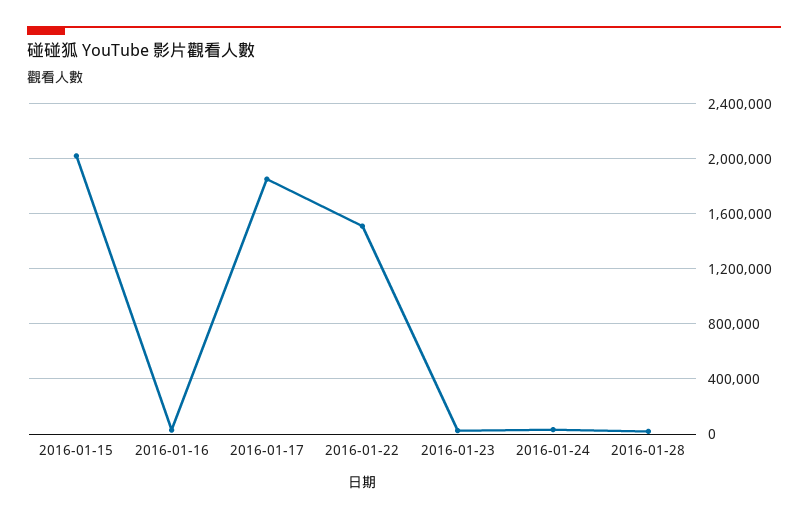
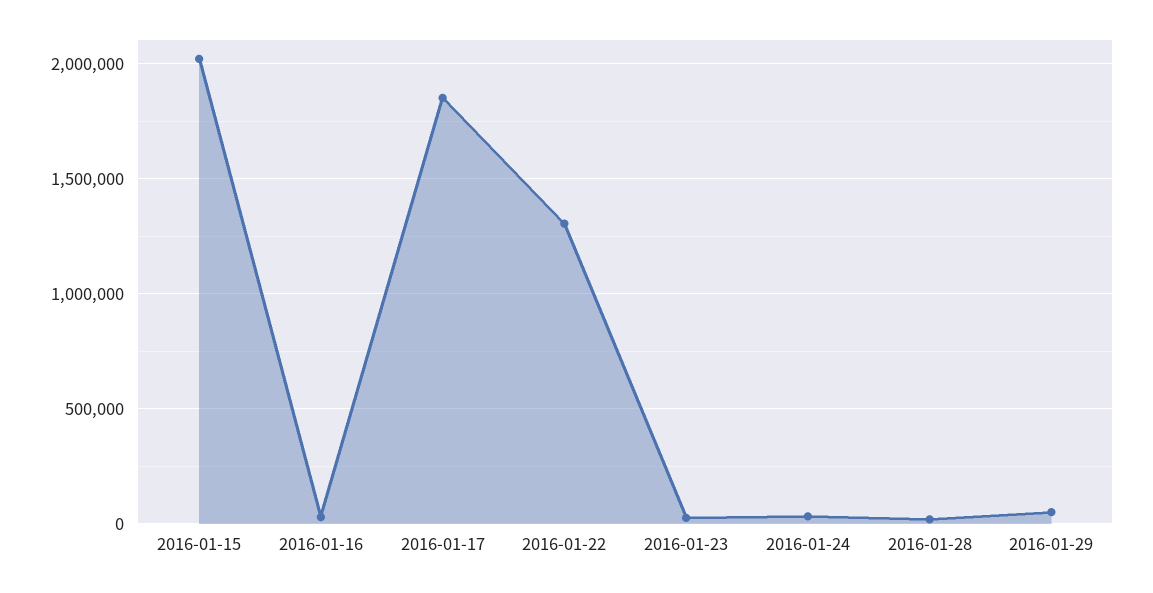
2016-01-22: 1500000 -> 1300000
2016-01-29: none -> 50000

